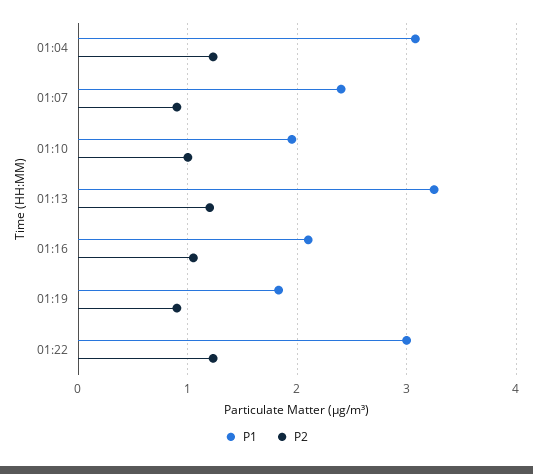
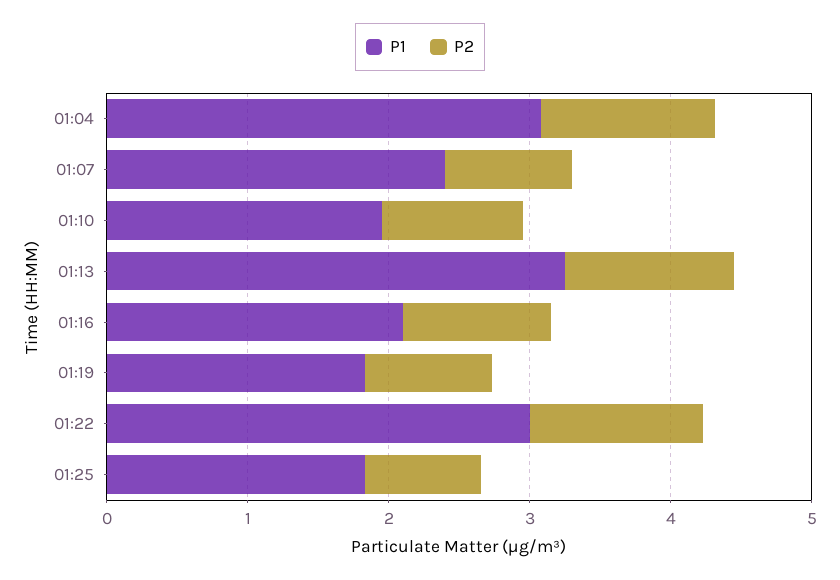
P1, 01:25: none -> 1.8
P2, 01:25: none -> 0.8

